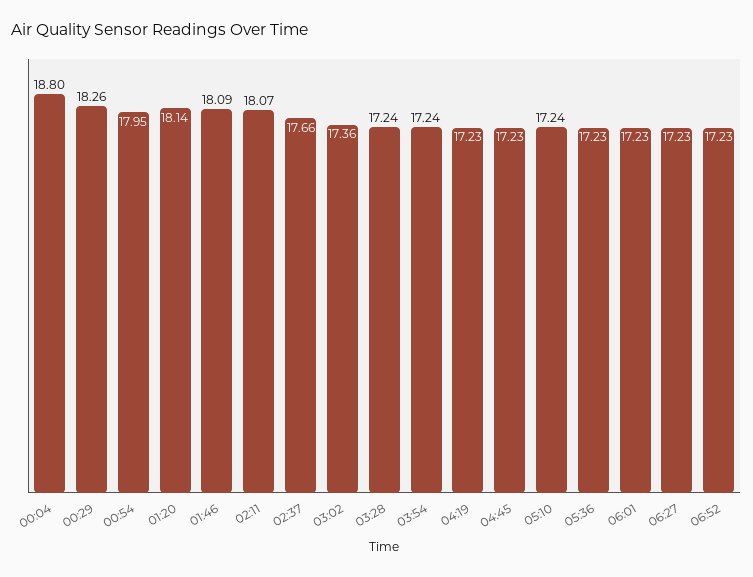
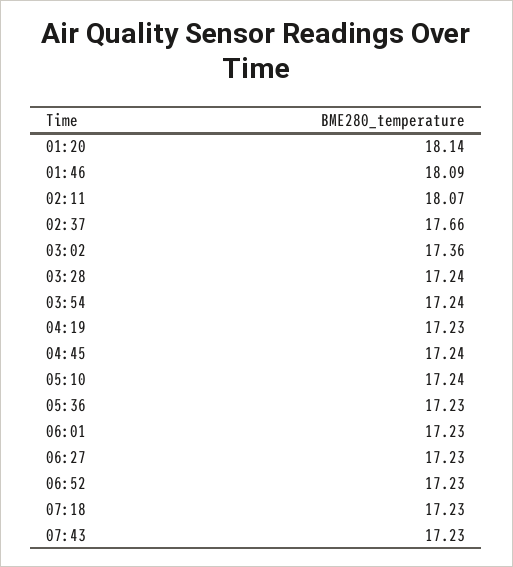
00:04: 18.8 -> none
00:29: 18.26 -> none
00:54: 17.95 -> none
04:45: 17.23 -> 17.24
07:18: none -> 17.23
07:43: none -> 17.23

